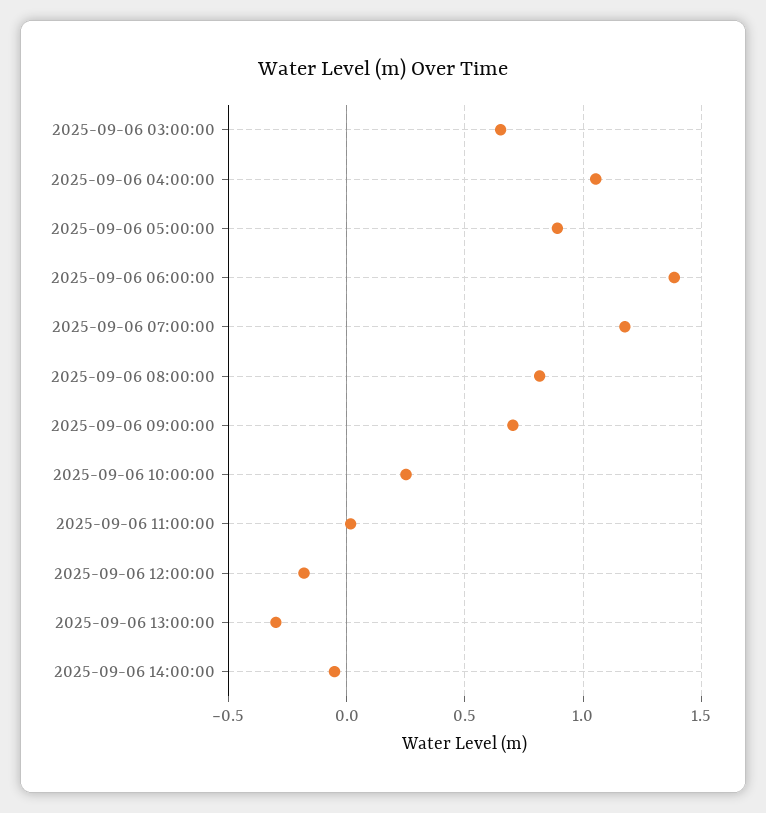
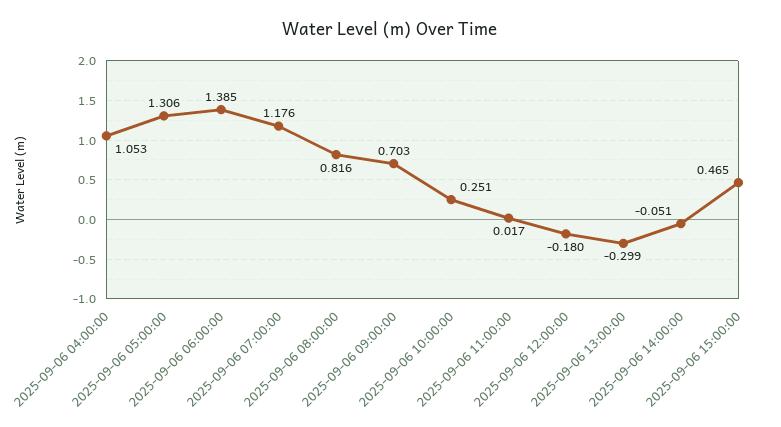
2025-09-06 03:00:00: 0.65 -> none
2025-09-06 05:00:00: 0.9 -> 1.306
2025-09-06 15:00:00: none -> 0.465

